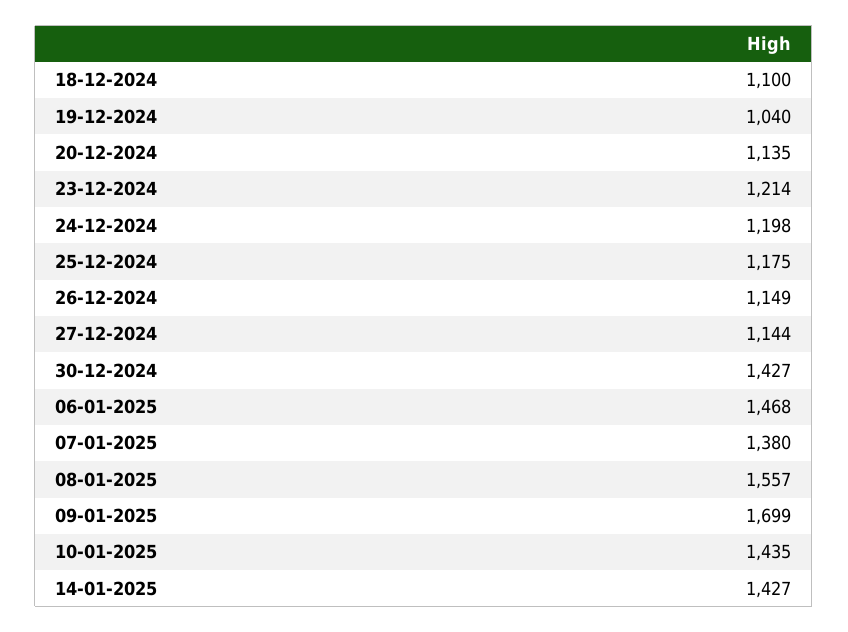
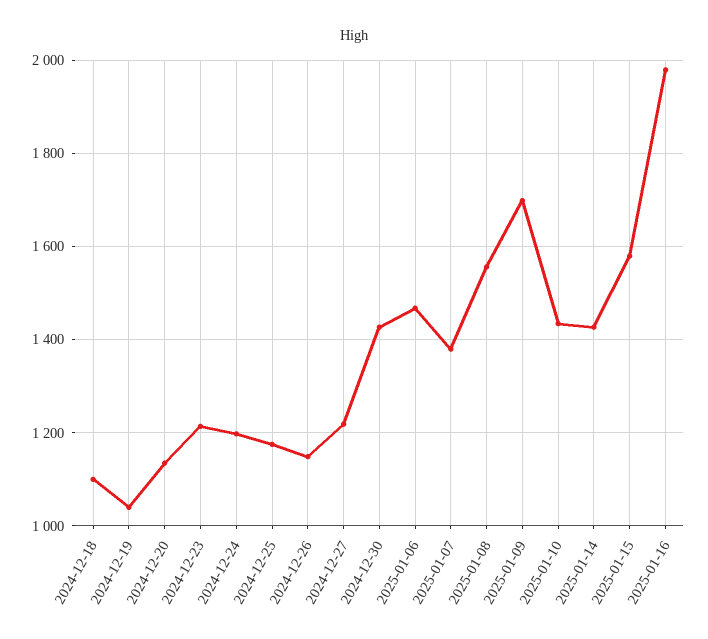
27-12-2024: 1144 -> 1220
2025-01-15: none -> 1580
2025-01-16: none -> 1980

